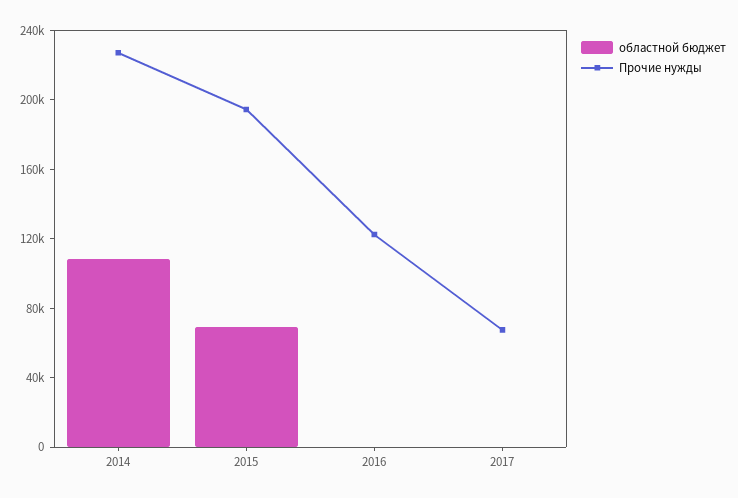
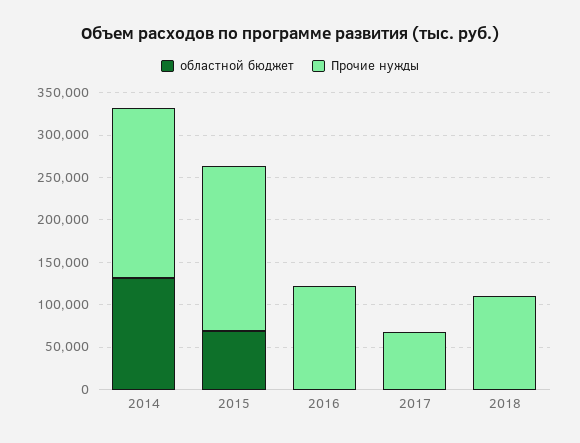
областной бюджет, 2014: 110000 -> 130000
Прочие нужды, 2014: 230000 -> 200000
областной бюджет, 2018: none -> 0
Прочие нужды, 2018: none -> 110000

